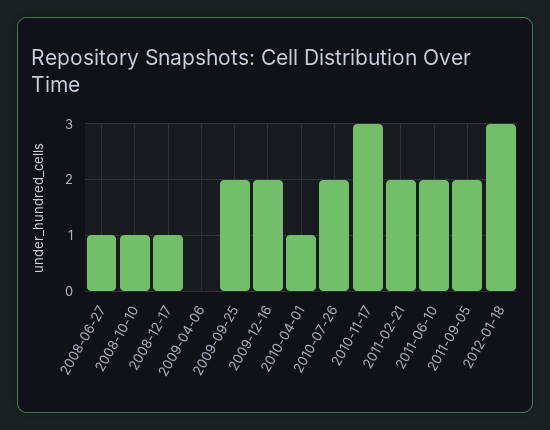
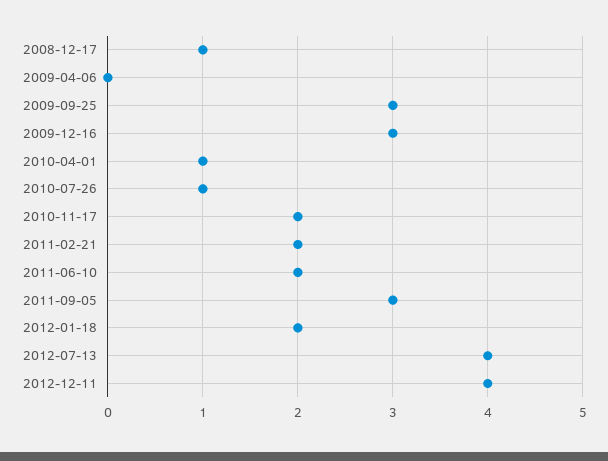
2008-06-27: 1 -> none
2008-10-10: 1 -> none
2009-09-25: 2 -> 3
2009-12-16: 2 -> 3
2010-07-26: 2 -> 1
2010-11-17: 3 -> 2
2011-09-05: 2 -> 3
2012-01-18: 3 -> 2
2012-07-13: none -> 4
2012-12-11: none -> 4

